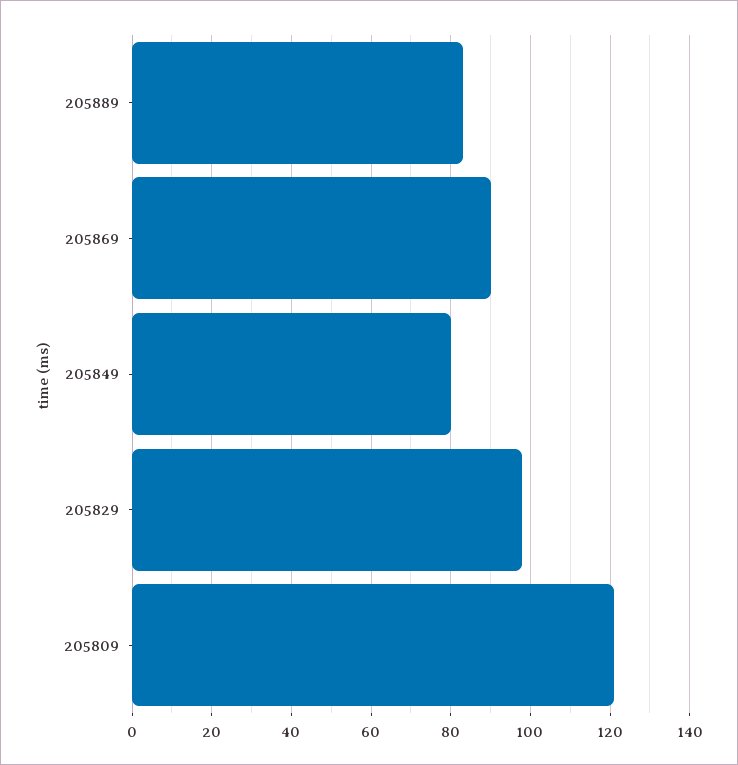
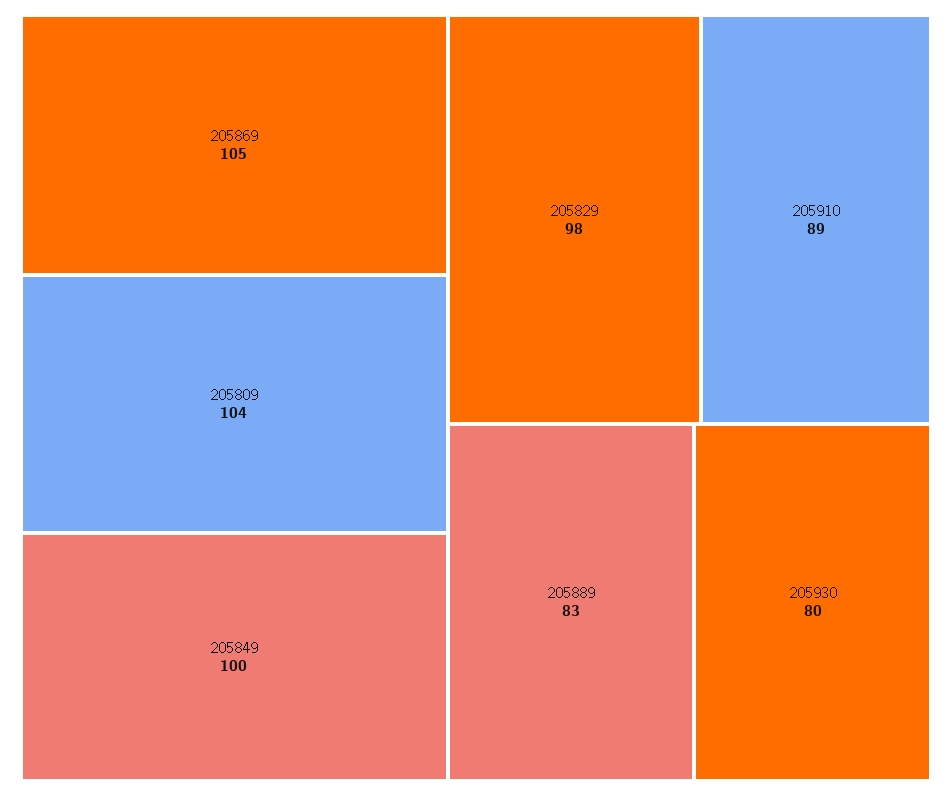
205869: 90 -> 105
205849: 80 -> 100
205809: 120 -> 104
205910: none -> 89
205930: none -> 80

